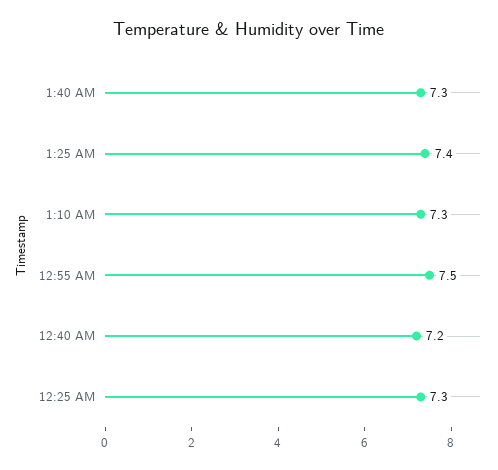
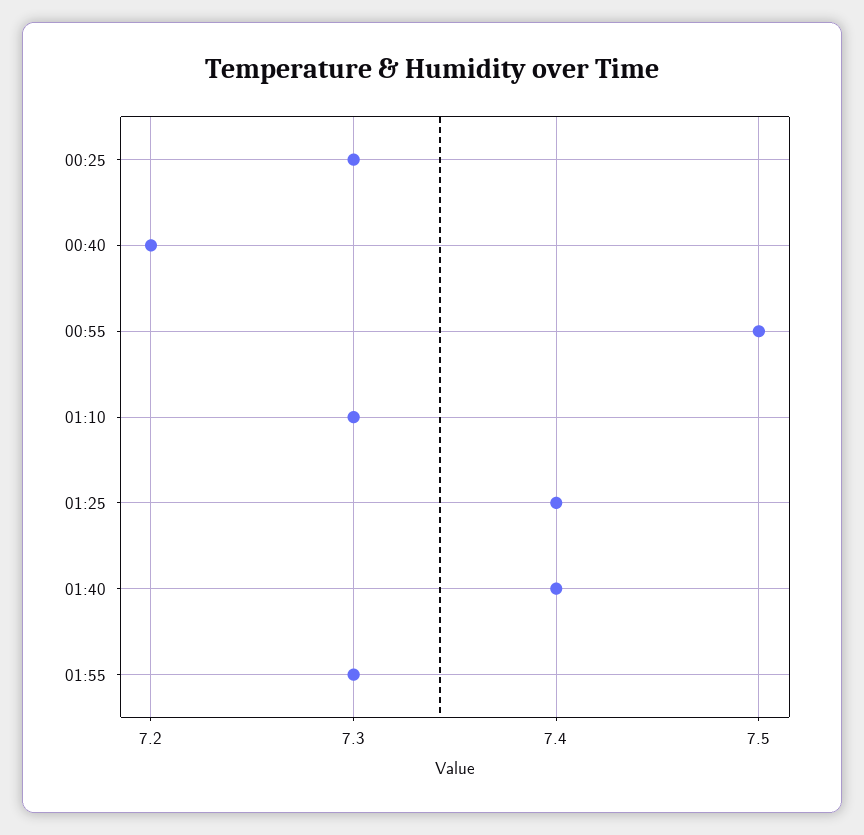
1:40 AM: 7.3 -> 7.4
01:55: none -> 7.3

